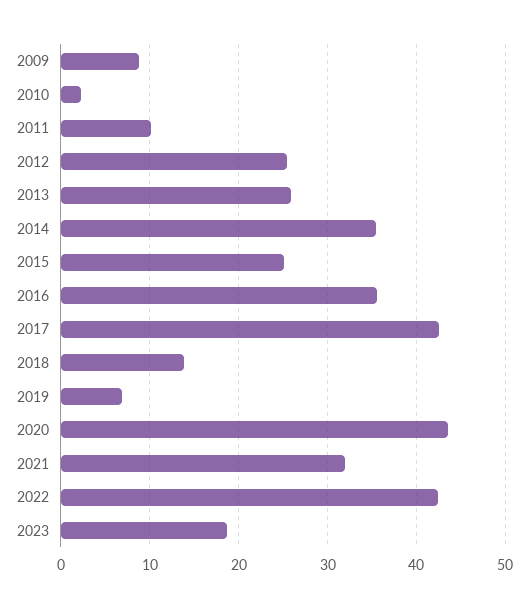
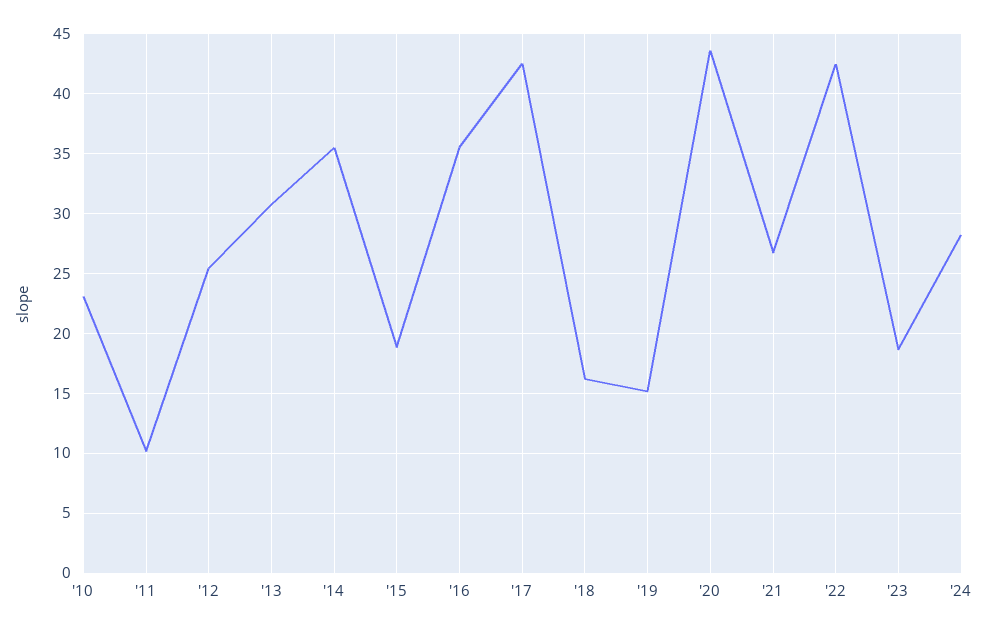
2009: 9 -> none
2010: 2 -> 23
2013: 26 -> 31
2015: 25 -> 19
2018: 14 -> 16
2019: 7 -> 15
2021: 32 -> 27
'24: none -> 28

